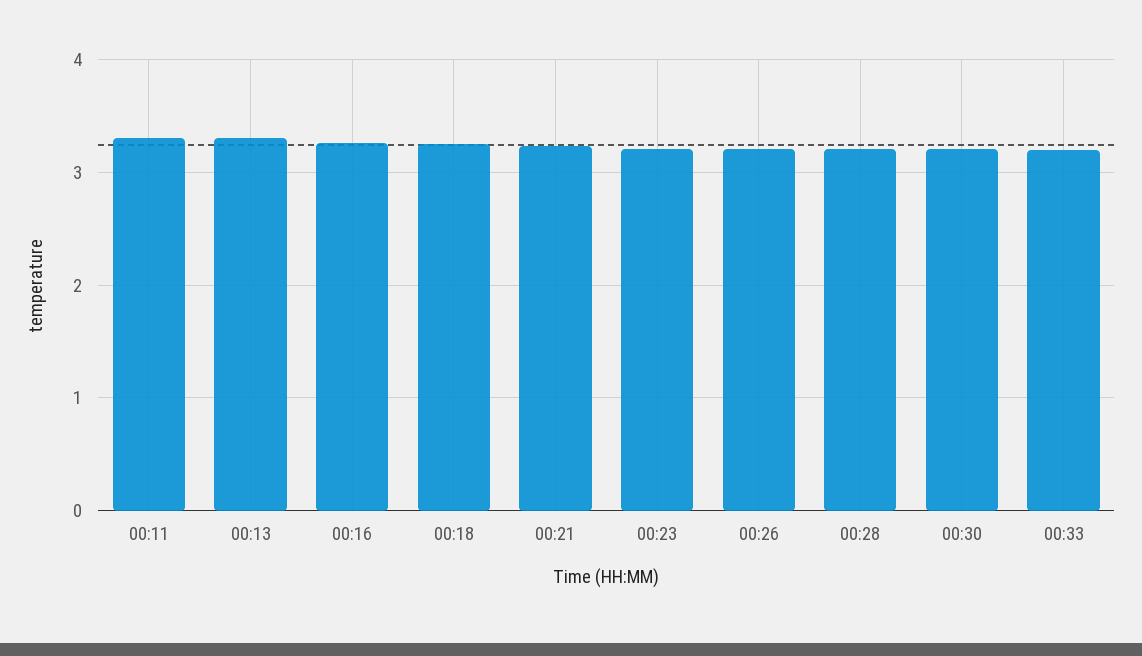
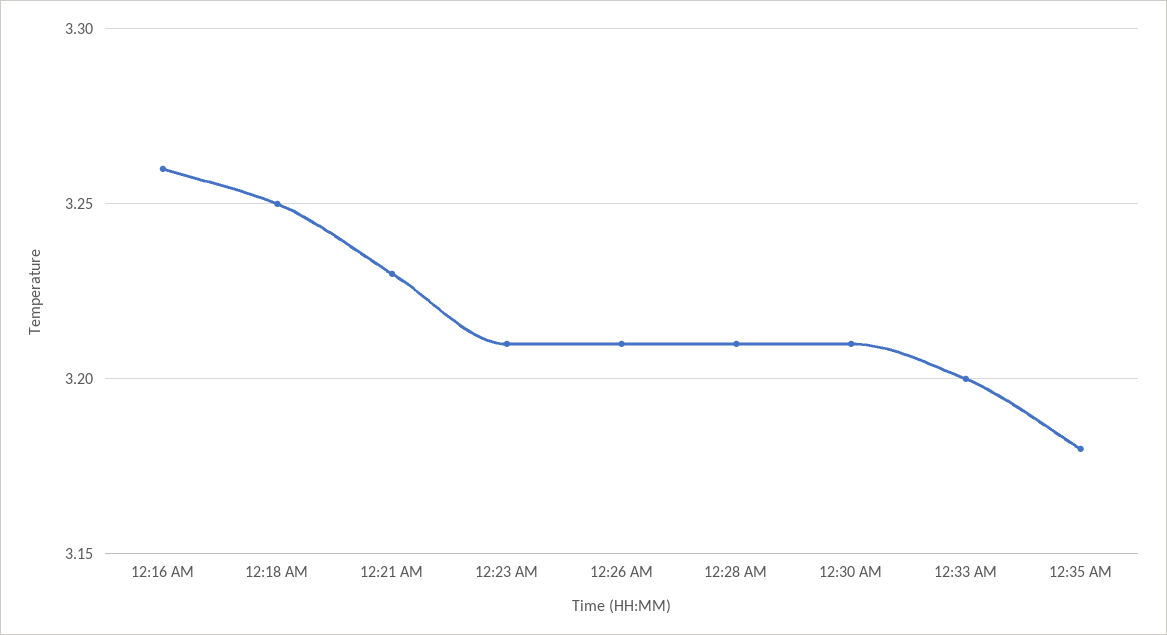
00:11: 3.3 -> none
00:13: 3.3 -> none
12:35 AM: none -> 3.18

